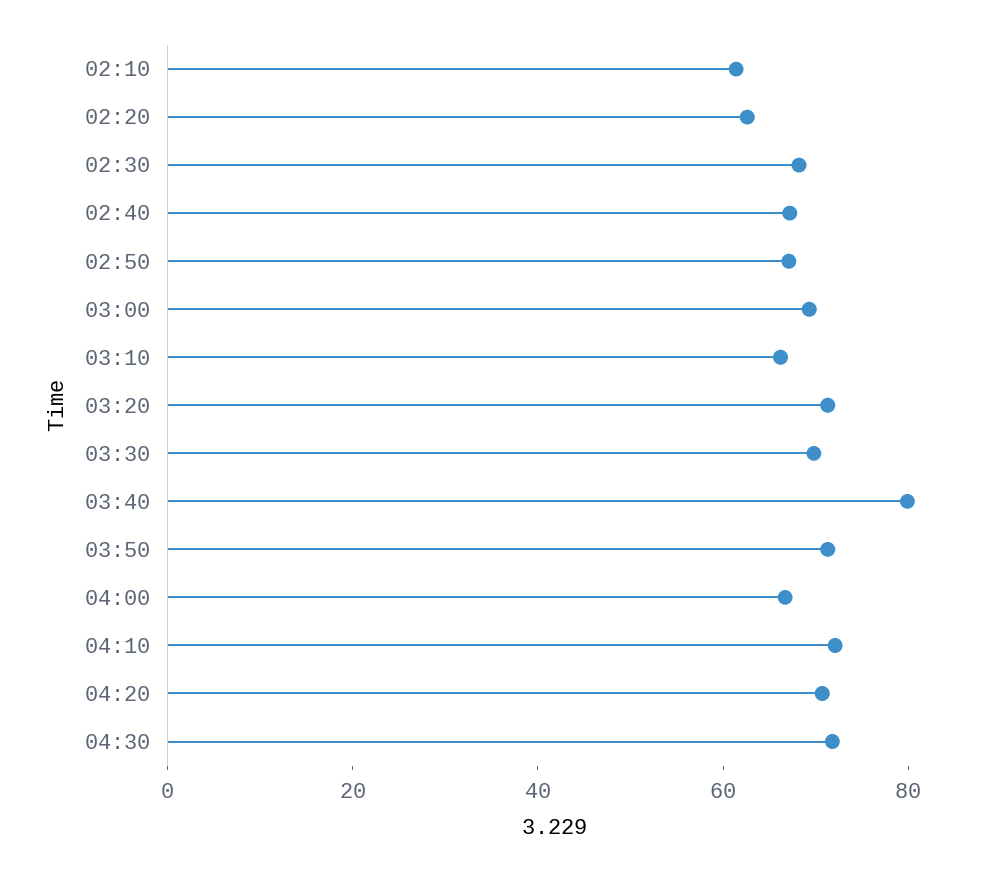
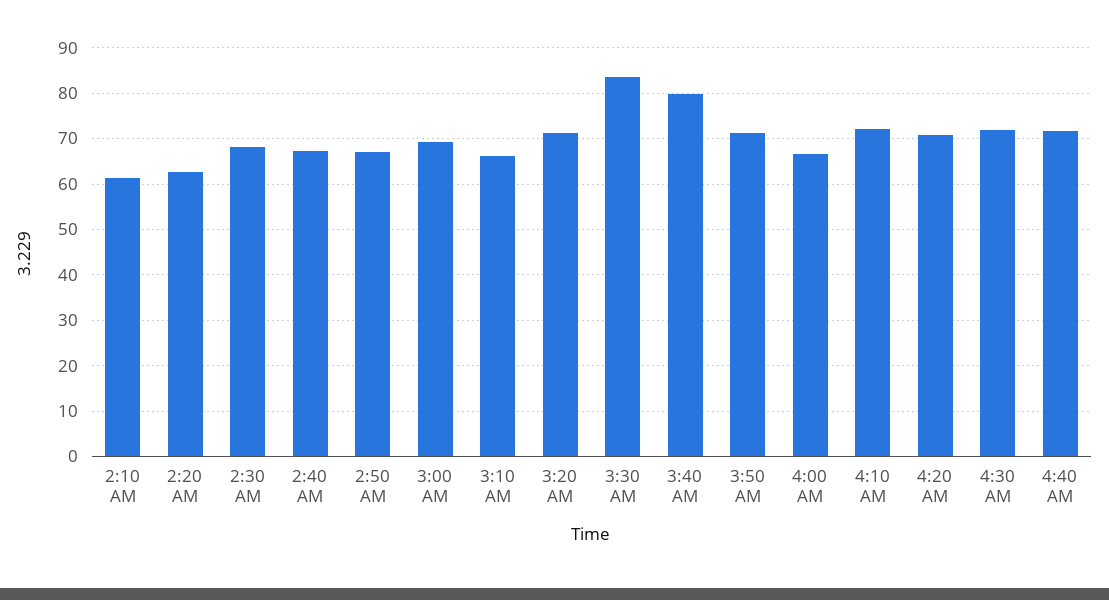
03:30: 70 -> 84
4:40 AM: none -> 72

